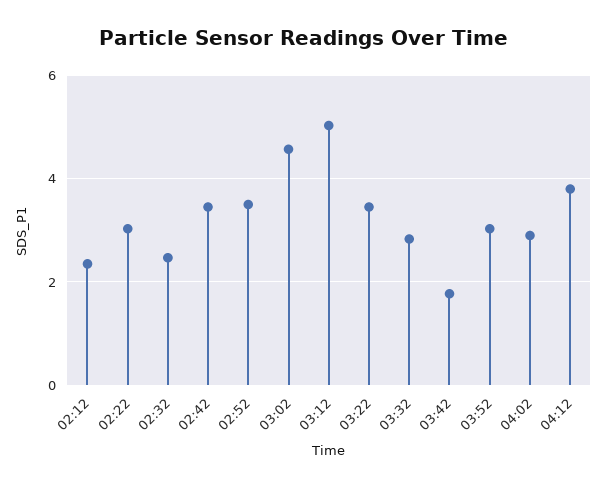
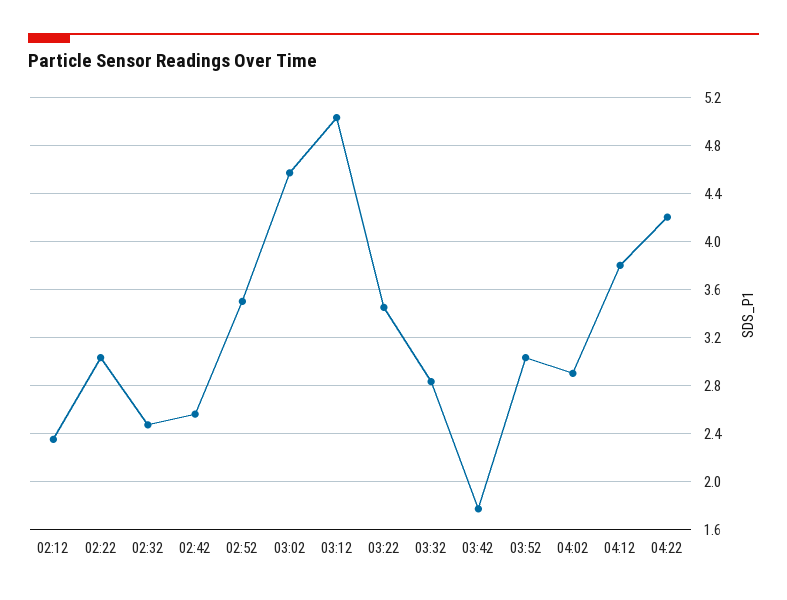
02:42: 3.4 -> 2.55
04:22: none -> 4.2

